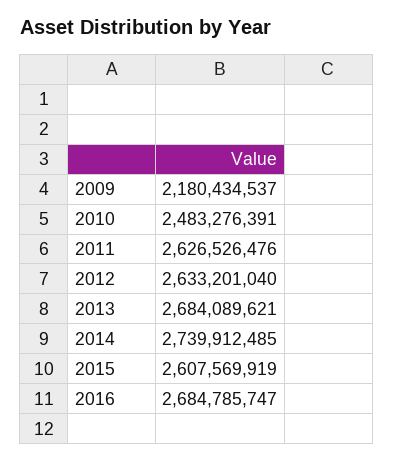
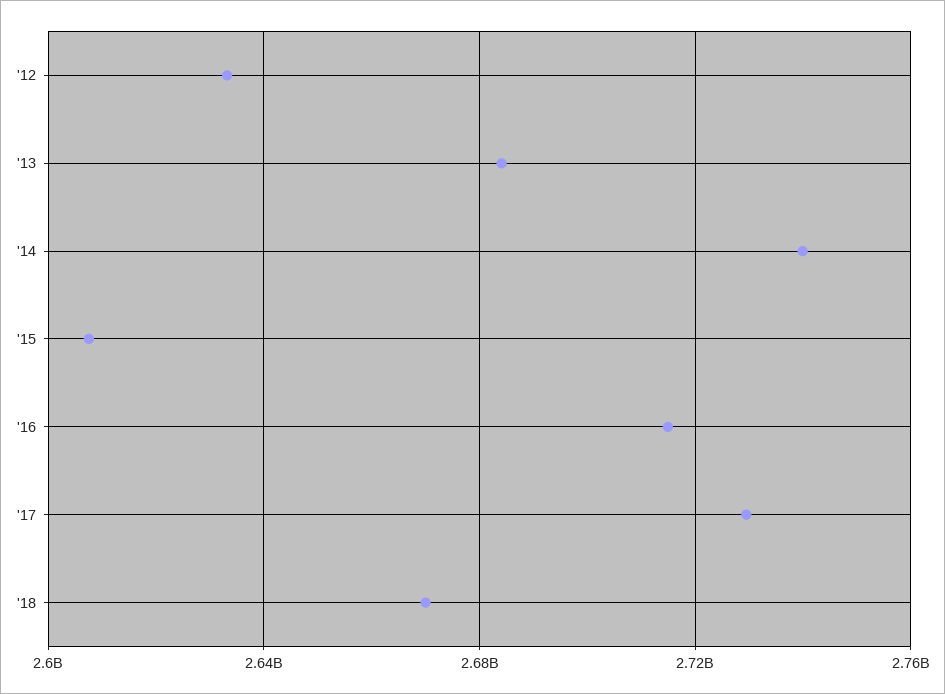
2009: 2180434537 -> none
2010: 2483276391 -> none
2011: 2626526476 -> none
2016: 2684785747 -> 2715000000
'17: none -> 2730000000
'18: none -> 2670000000

